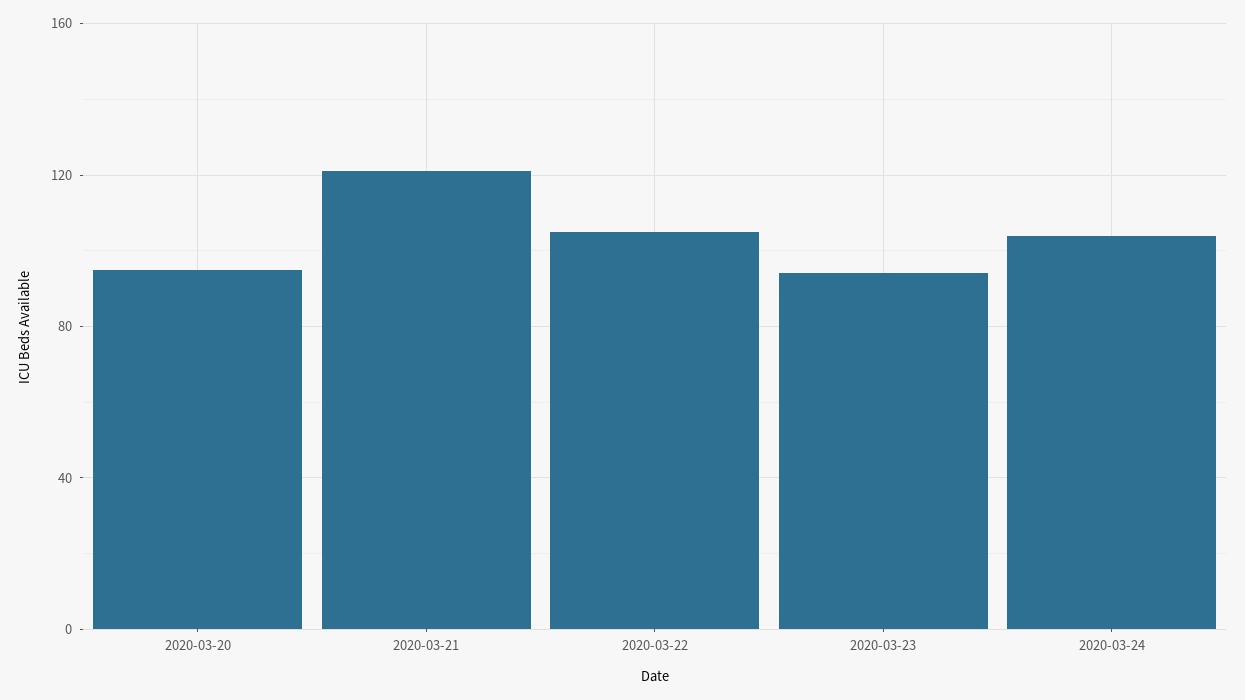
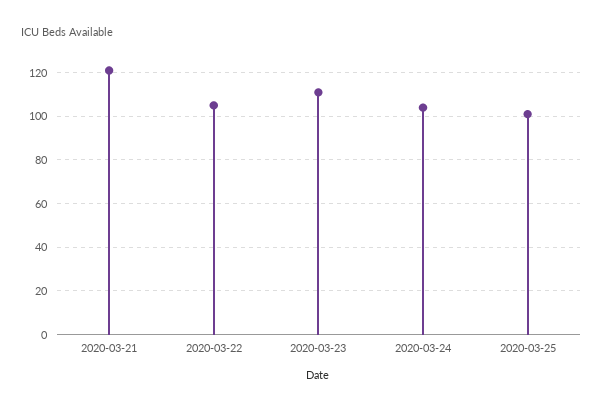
2020-03-20: 95 -> none
2020-03-23: 95 -> 110
2020-03-25: none -> 100

